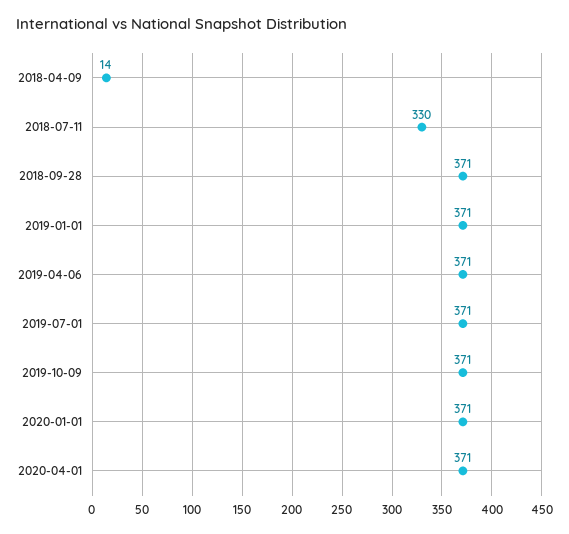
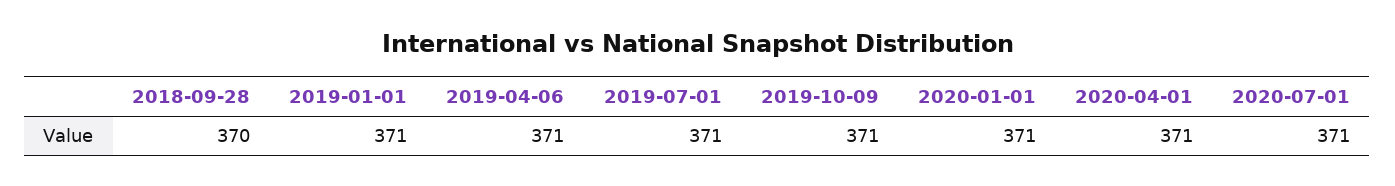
2018-04-09: 14 -> none
2018-07-11: 330 -> none
2018-09-28: 371 -> 370
2020-07-01: none -> 371

